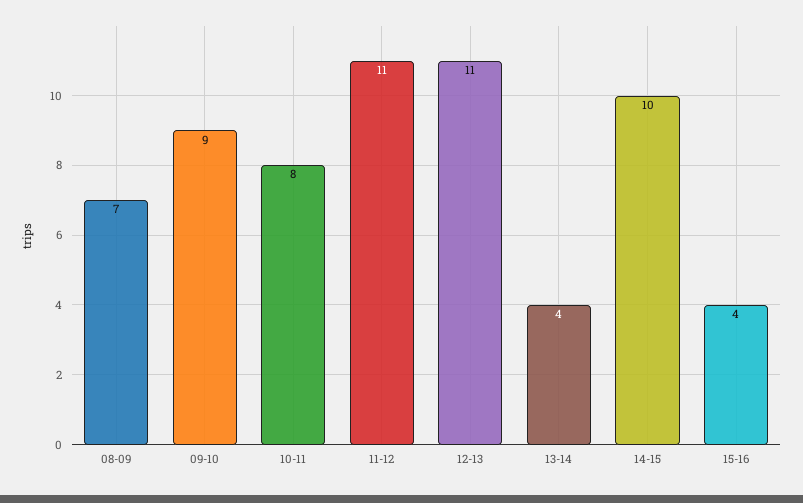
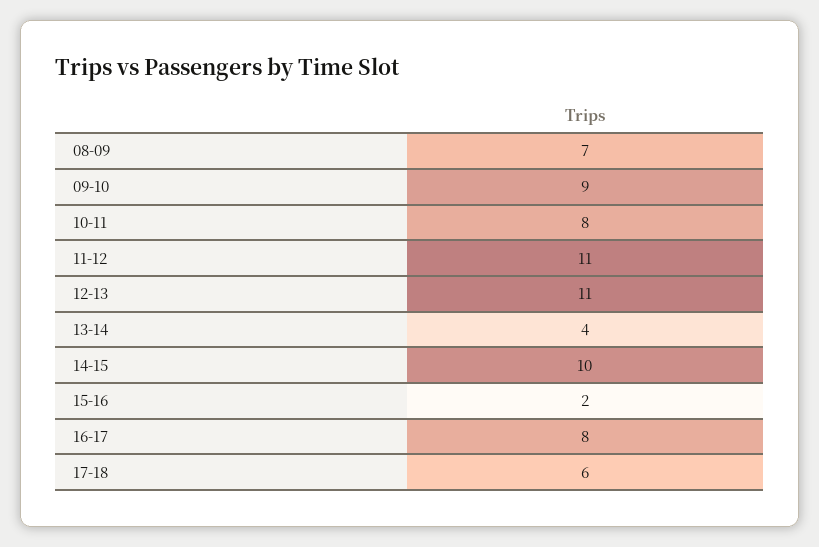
15-16: 4 -> 2
16-17: none -> 8
17-18: none -> 6

